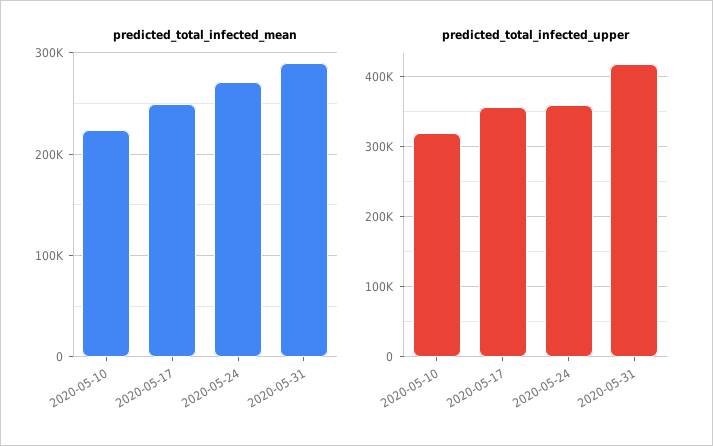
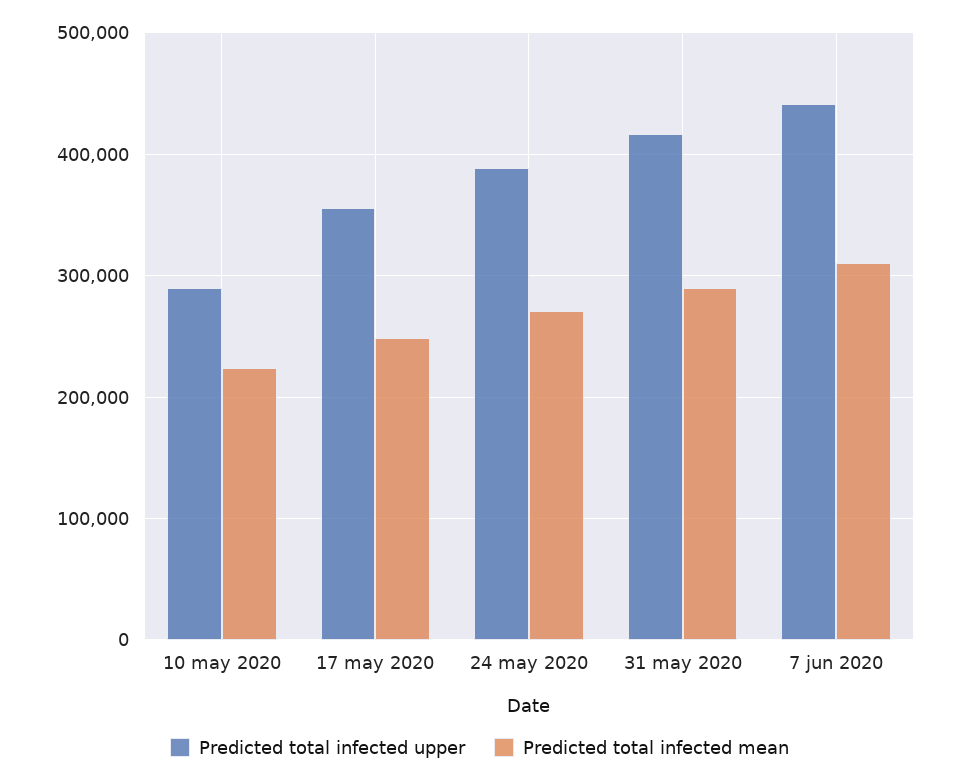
predicted_total_infected_upper, 2020-05-10: 320000 -> 290000
predicted_total_infected_upper, 2020-05-24: 360000 -> 390000
predicted_total_infected_upper, 7 jun 2020: none -> 440000
predicted_total_infected_mean, 7 jun 2020: none -> 310000

